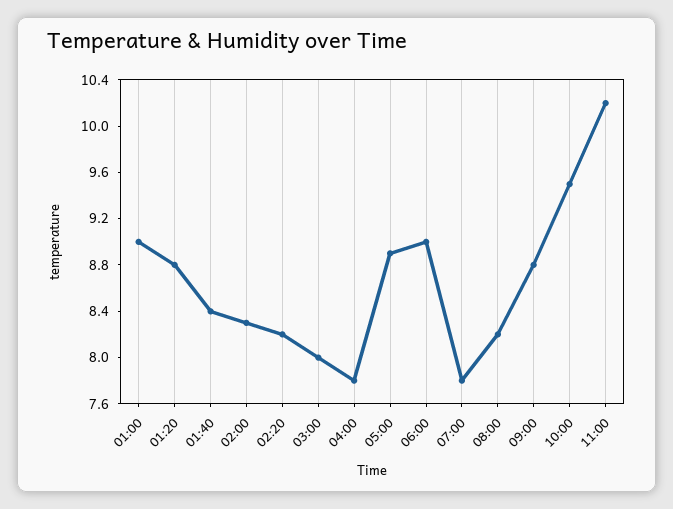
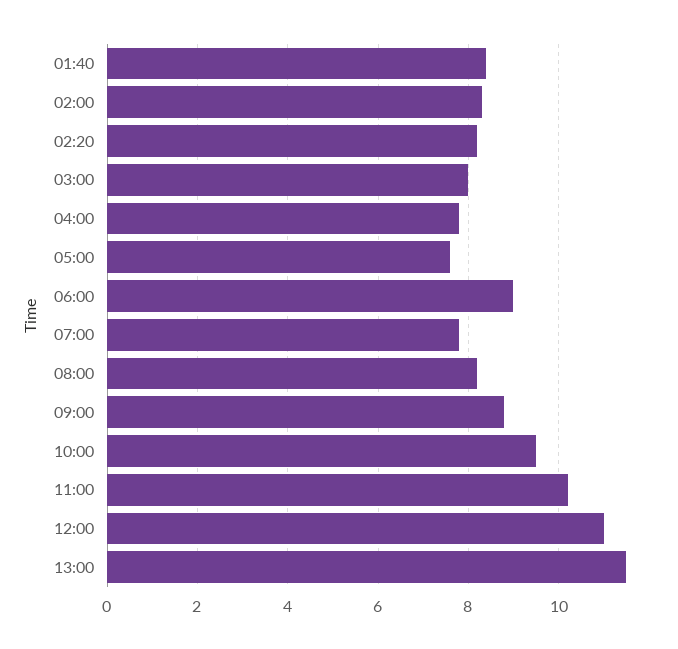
01:00: 9 -> none
01:20: 8.8 -> none
05:00: 8.9 -> 7.5
12:00: none -> 11
13:00: none -> 11.5

